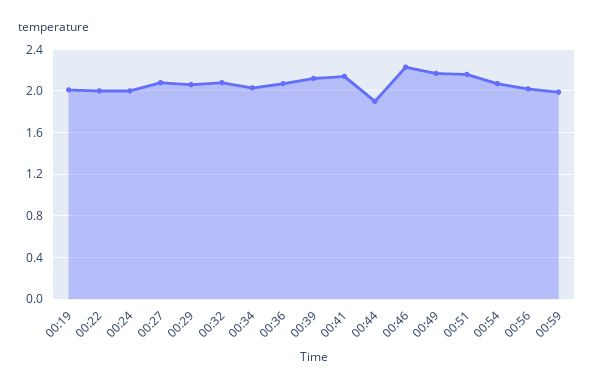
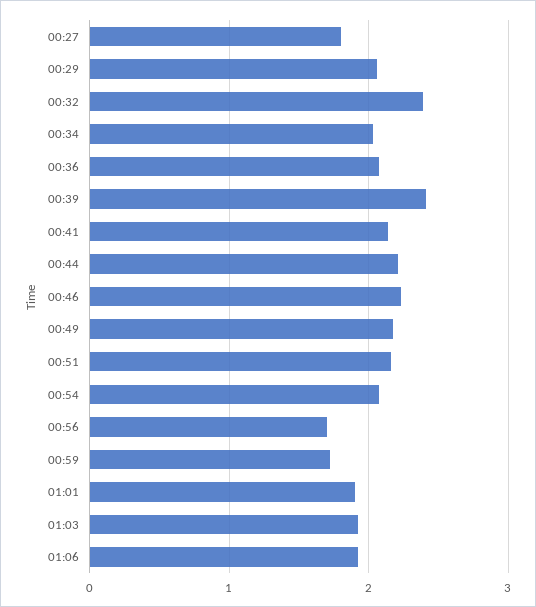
00:19: 2 -> none
00:22: 2 -> none
00:24: 2 -> none
00:27: 2.1 -> 1.8
00:32: 2.1 -> 2.4
00:39: 2.1 -> 2.4
00:44: 1.9 -> 2.2
00:56: 2 -> 1.7
00:59: 2 -> 1.7
01:01: none -> 1.9
01:03: none -> 1.9
01:06: none -> 1.9

